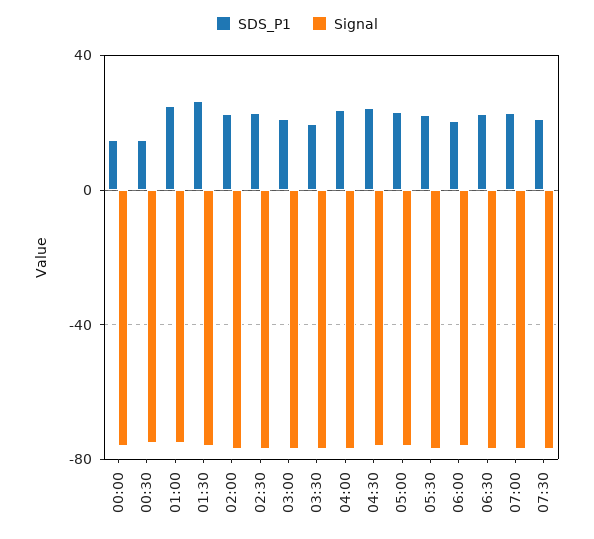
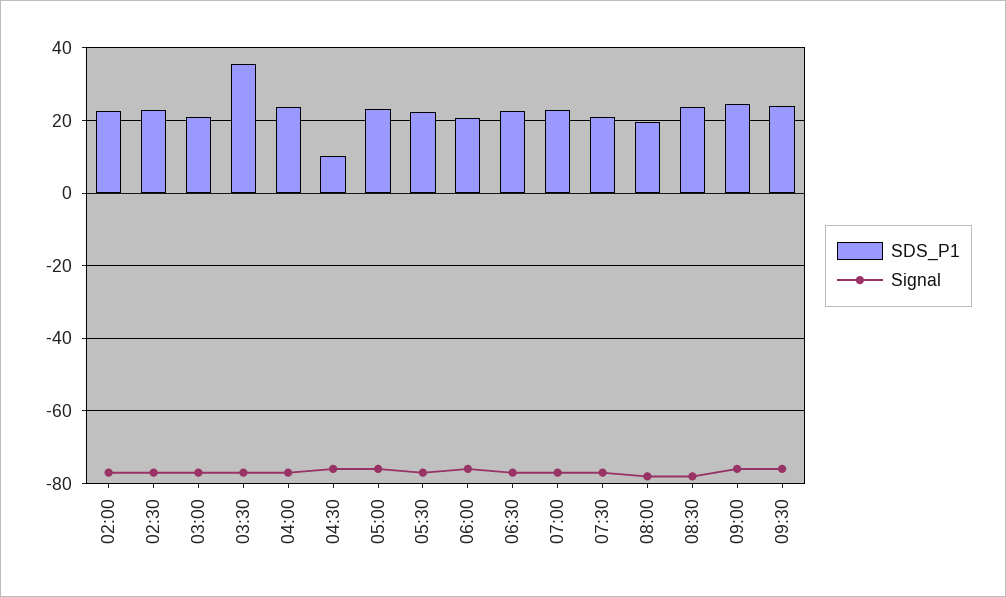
SDS_P1, 00:00: 15 -> none
Signal, 00:00: -75 -> none
SDS_P1, 00:30: 15 -> none
Signal, 00:30: -75 -> none
SDS_P1, 01:00: 25 -> none
Signal, 01:00: -75 -> none
SDS_P1, 01:30: 25 -> none
Signal, 01:30: -75 -> none
SDS_P1, 03:30: 20 -> 36
SDS_P1, 04:30: 25 -> 10
SDS_P1, 08:00: none -> 20
Signal, 08:00: none -> -78
SDS_P1, 08:30: none -> 24
Signal, 08:30: none -> -78
SDS_P1, 09:00: none -> 24
Signal, 09:00: none -> -76
SDS_P1, 09:30: none -> 24
Signal, 09:30: none -> -76

